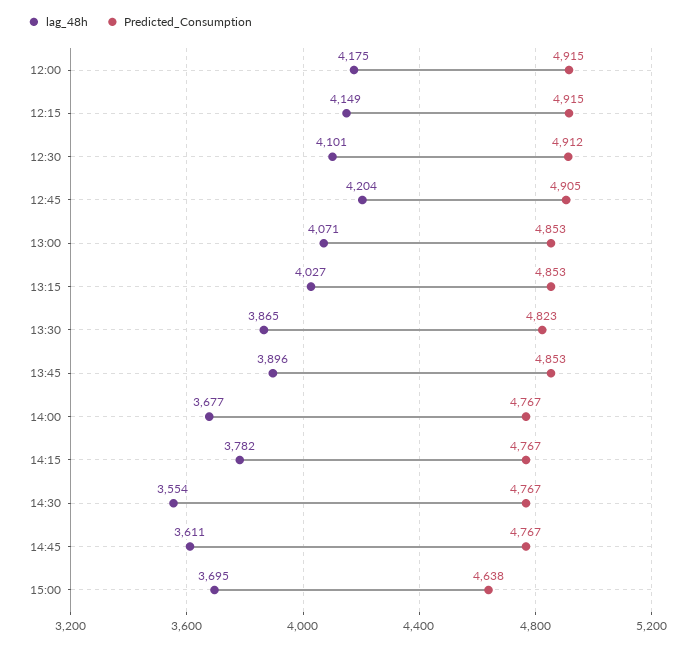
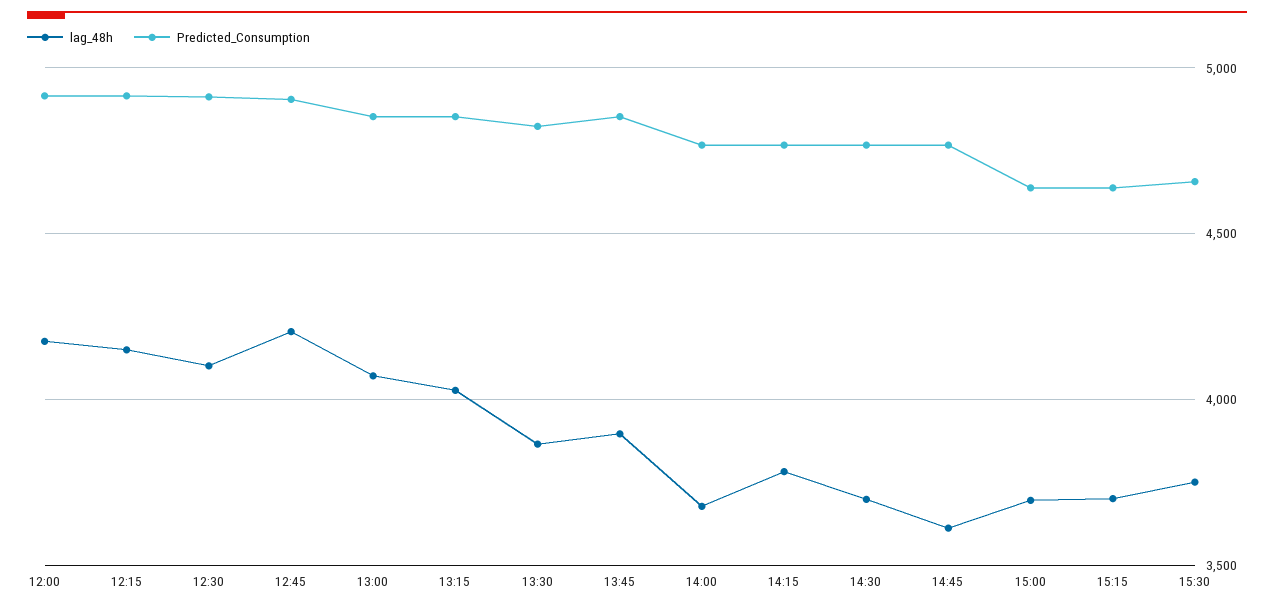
lag_48h, 14:30: 3554 -> 3700
lag_48h, 15:15: none -> 3700
Predicted_Consumption, 15:15: none -> 4650
lag_48h, 15:30: none -> 3750
Predicted_Consumption, 15:30: none -> 4650

